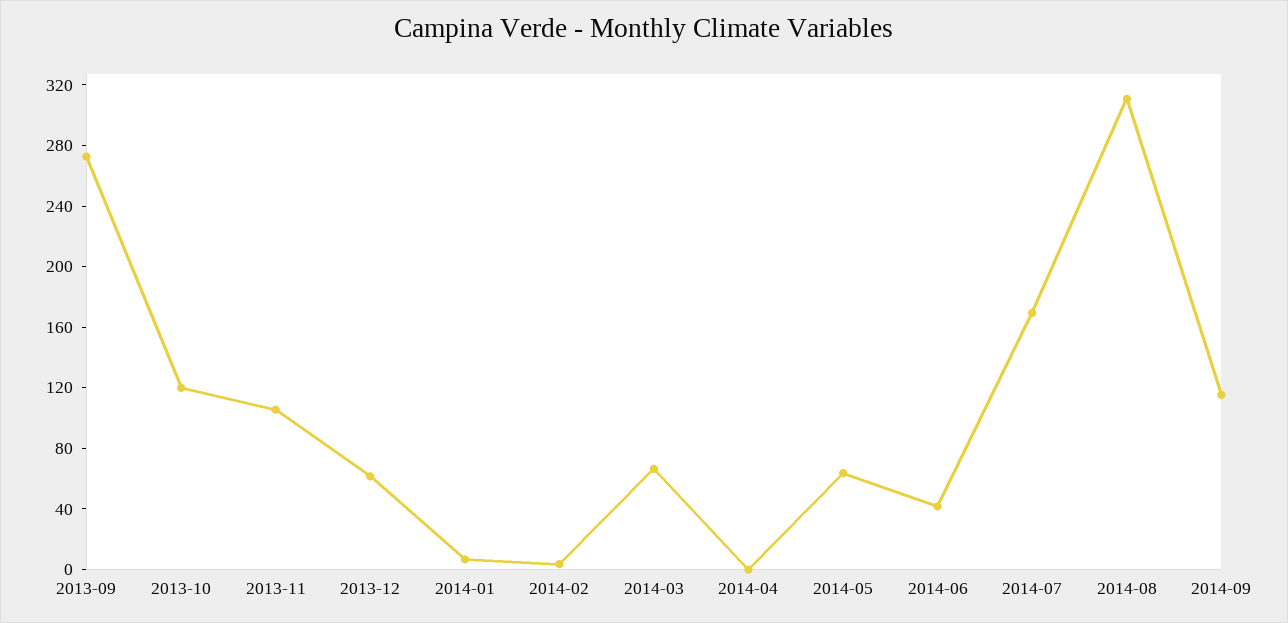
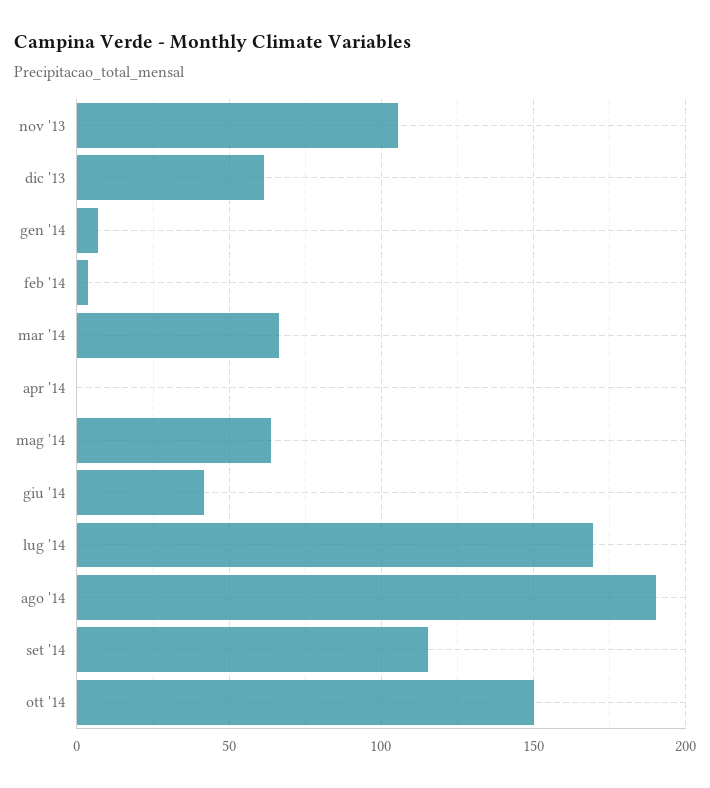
2013-09: 270 -> none
2013-10: 120 -> none
2014-08: 310 -> 190
ott '14: none -> 150

